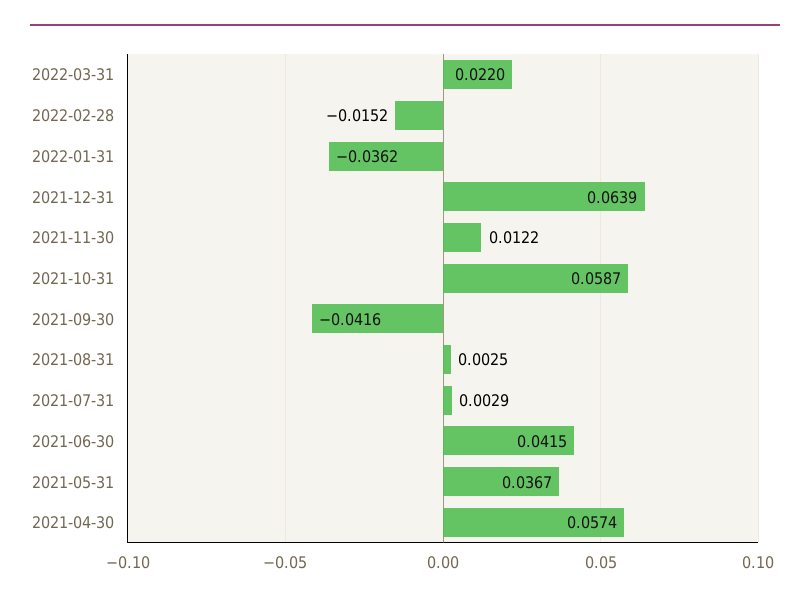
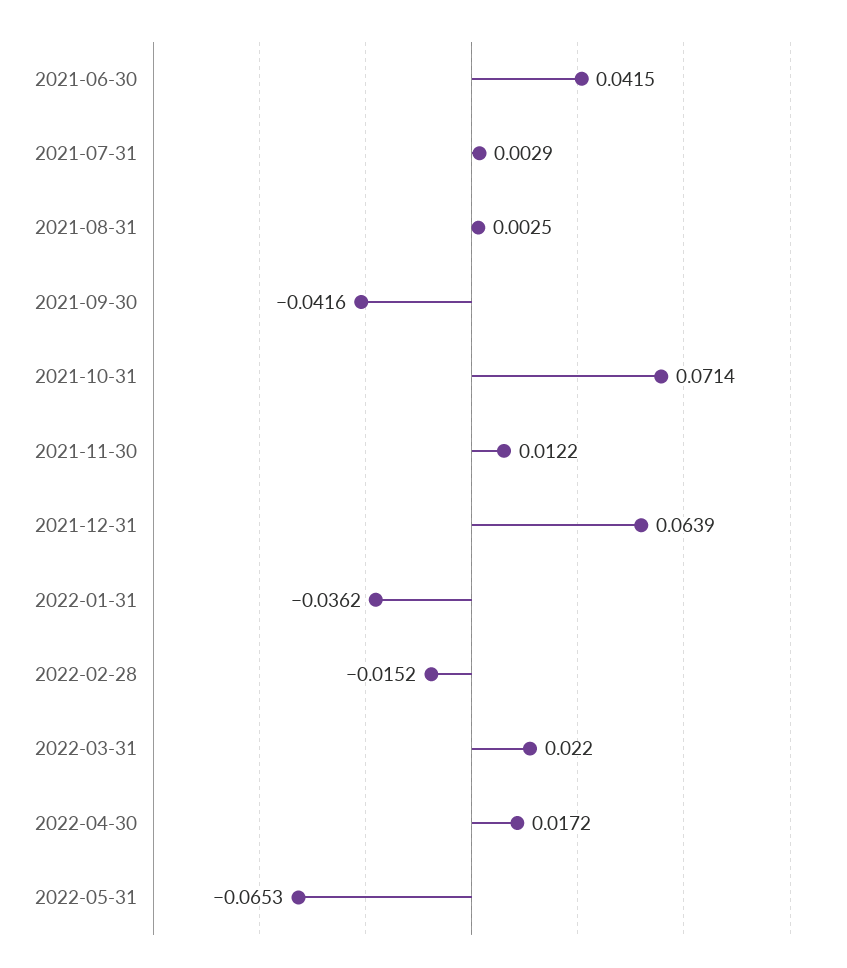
2021-10-31: 0.0587 -> 0.0714
2021-05-31: 0.0367 -> none
2021-04-30: 0.0574 -> none
2022-04-30: none -> 0.0172
2022-05-31: none -> -0.0653

